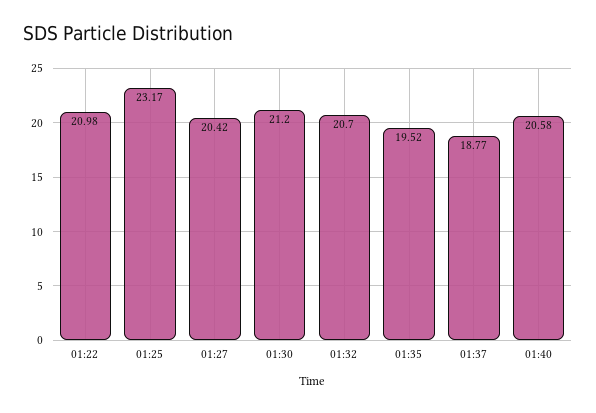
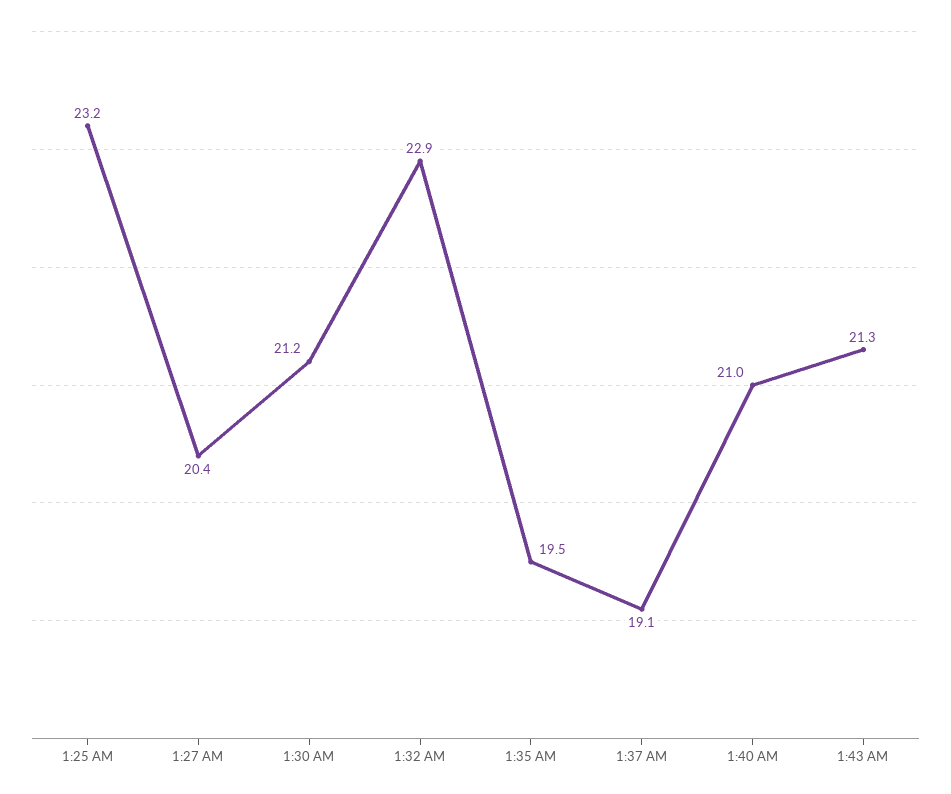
01:22: 20.98 -> none
01:32: 20.7 -> 22.9
01:37: 18.77 -> 19.1
01:40: 20.58 -> 21
1:43 AM: none -> 21.3

